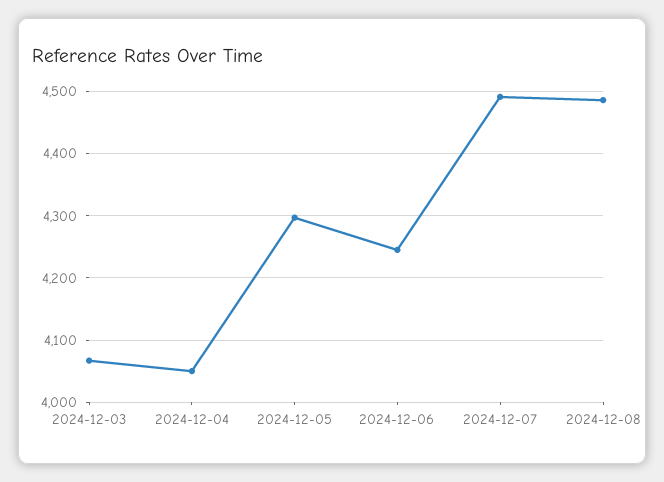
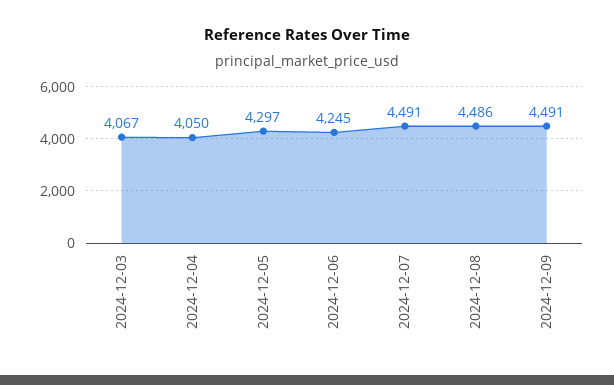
2024-12-09: none -> 4491

